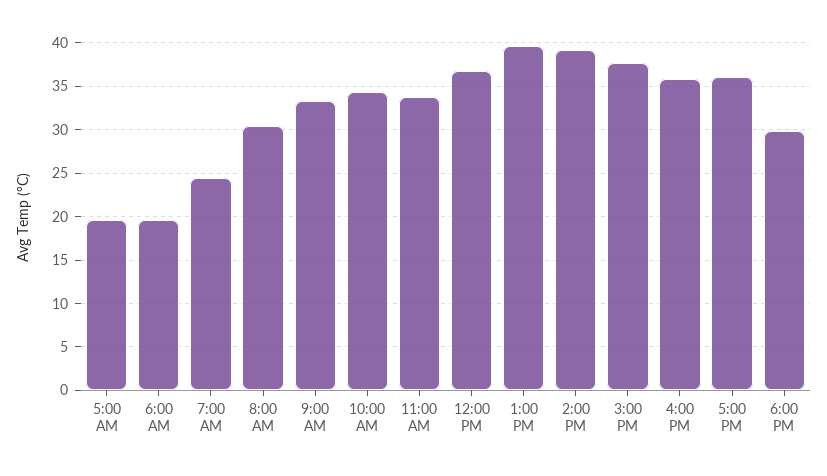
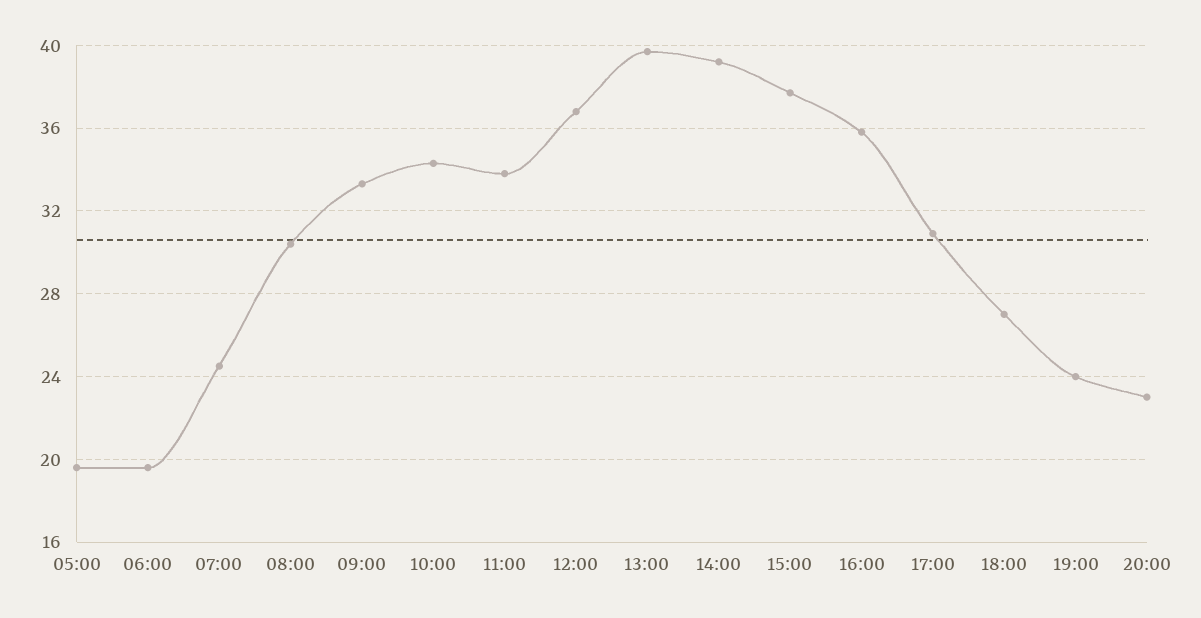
5:00 PM: 36 -> 31
6:00 PM: 30 -> 27
19:00: none -> 24
20:00: none -> 23

